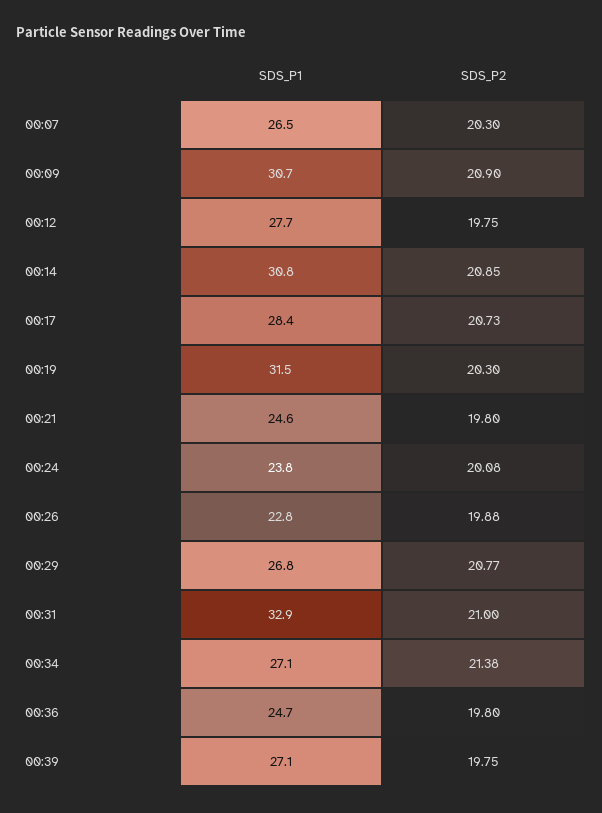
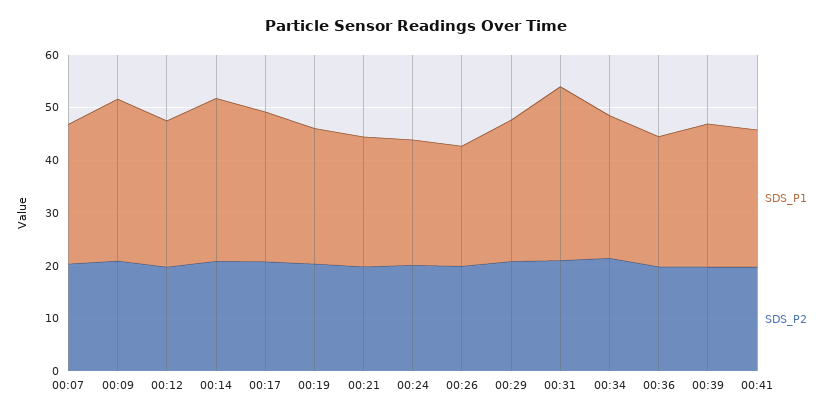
SDS_P1, 00:19: 31.5 -> 26
SDS_P1, 00:41: none -> 26
SDS_P2, 00:41: none -> 20

